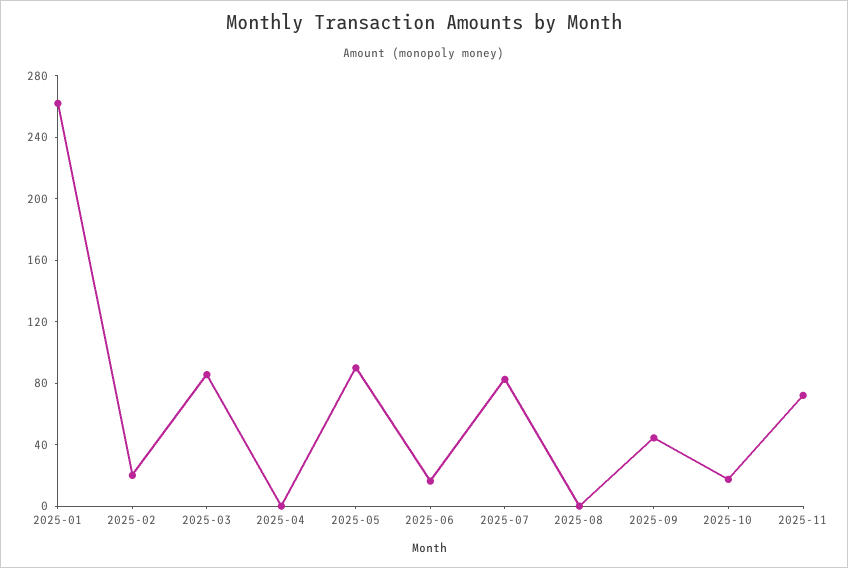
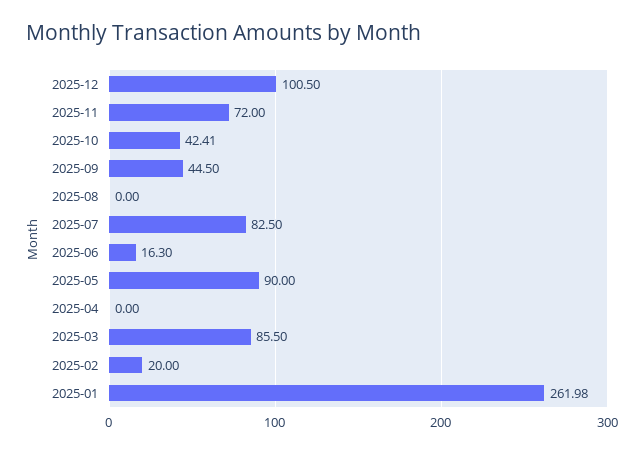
2025-10: 20 -> 42.41
2025-12: none -> 100.5

